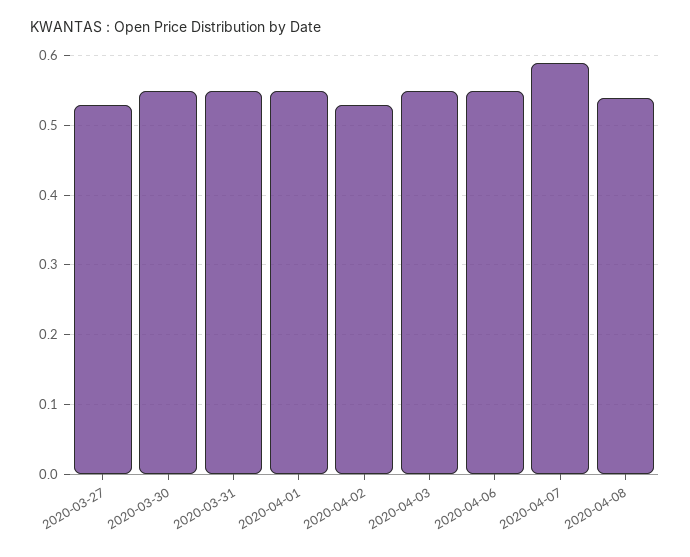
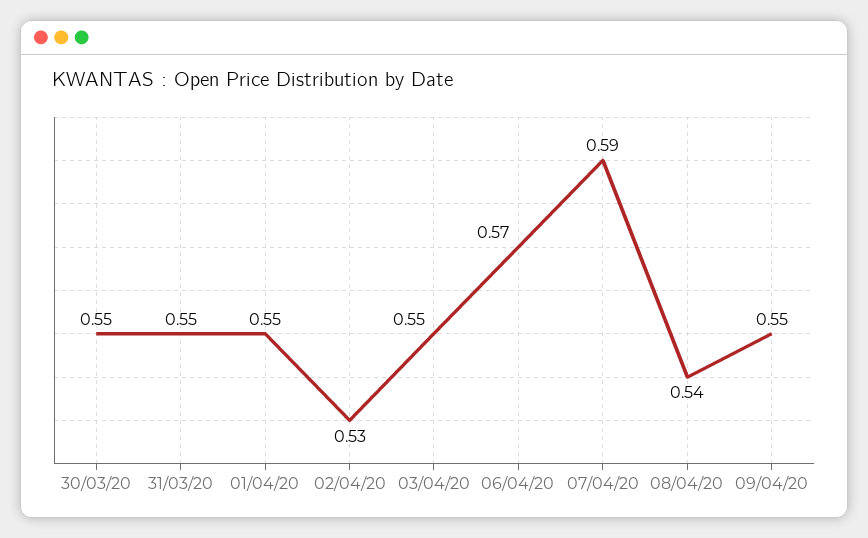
2020-03-27: 0.53 -> none
2020-04-06: 0.55 -> 0.57
09/04/20: none -> 0.55

